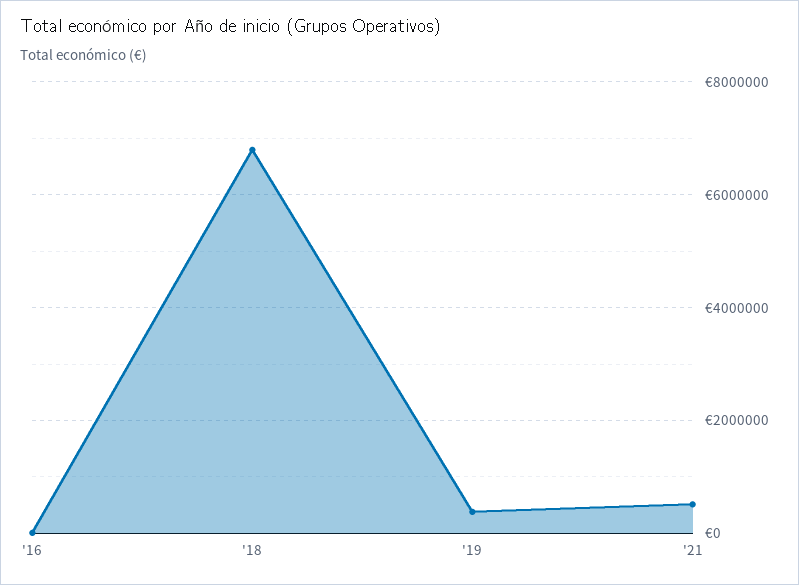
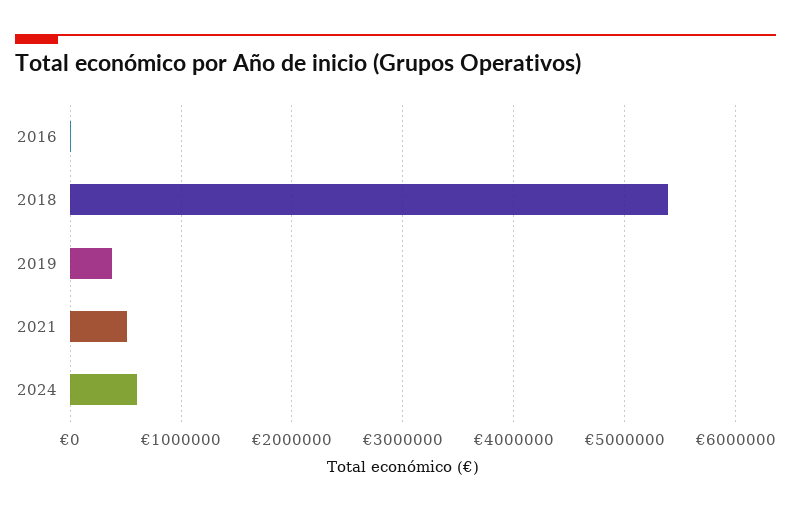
'18: 6800000 -> 5400000
2024: none -> 600000

